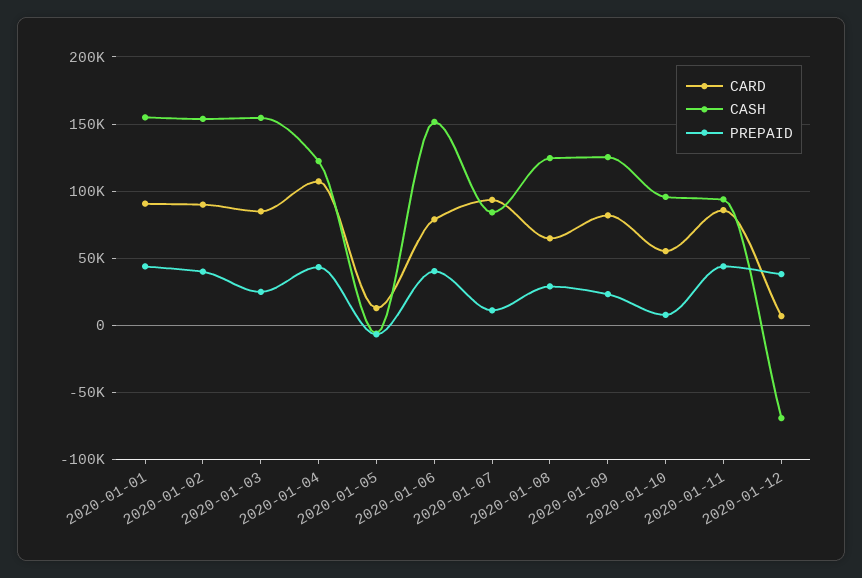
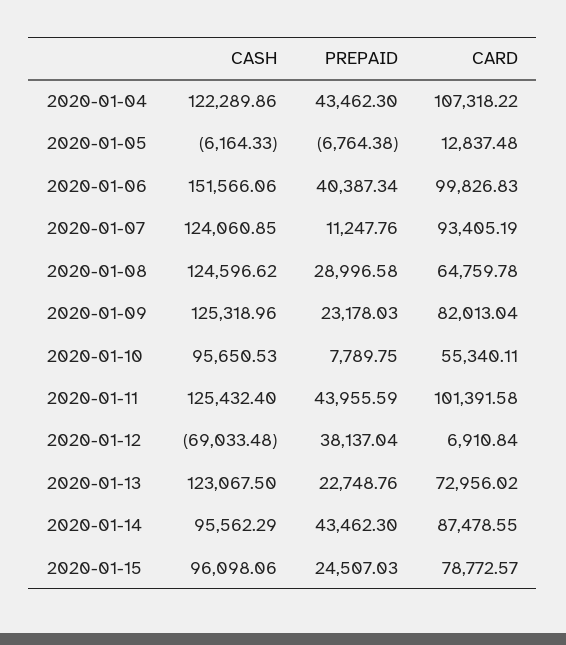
CARD, 2020-01-01: 90000 -> none
CASH, 2020-01-01: 155000 -> none
PREPAID, 2020-01-01: 45000 -> none
CARD, 2020-01-02: 90000 -> none
CASH, 2020-01-02: 155000 -> none
PREPAID, 2020-01-02: 40000 -> none
CARD, 2020-01-03: 85000 -> none
CASH, 2020-01-03: 155000 -> none
PREPAID, 2020-01-03: 25000 -> none
CARD, 2020-01-06: 80000 -> 99826.83
CASH, 2020-01-07: 85000 -> 124060.85
CARD, 2020-01-11: 85000 -> 101391.58
CASH, 2020-01-11: 95000 -> 125432.4
CASH, 2020-01-13: none -> 123067.5
PREPAID, 2020-01-13: none -> 22748.76
CARD, 2020-01-13: none -> 72956.02
CASH, 2020-01-14: none -> 95562.29
PREPAID, 2020-01-14: none -> 43462.3
CARD, 2020-01-14: none -> 87478.55
CASH, 2020-01-15: none -> 96098.06
PREPAID, 2020-01-15: none -> 24507.03
CARD, 2020-01-15: none -> 78772.57

